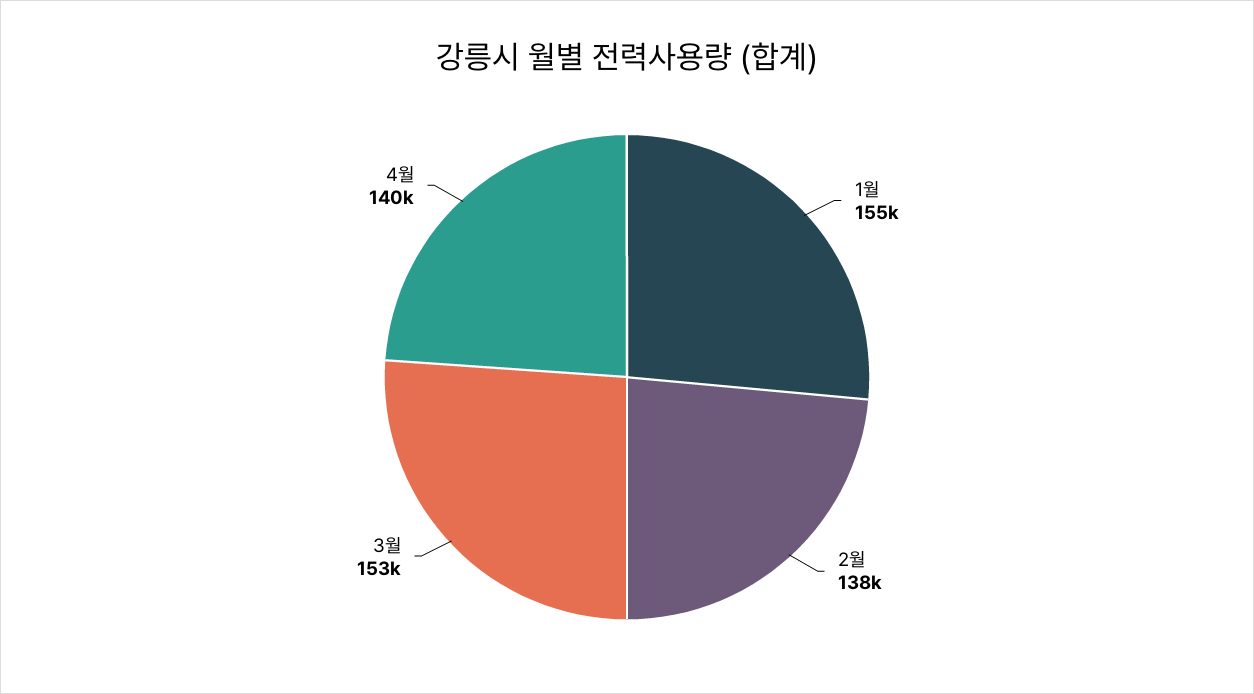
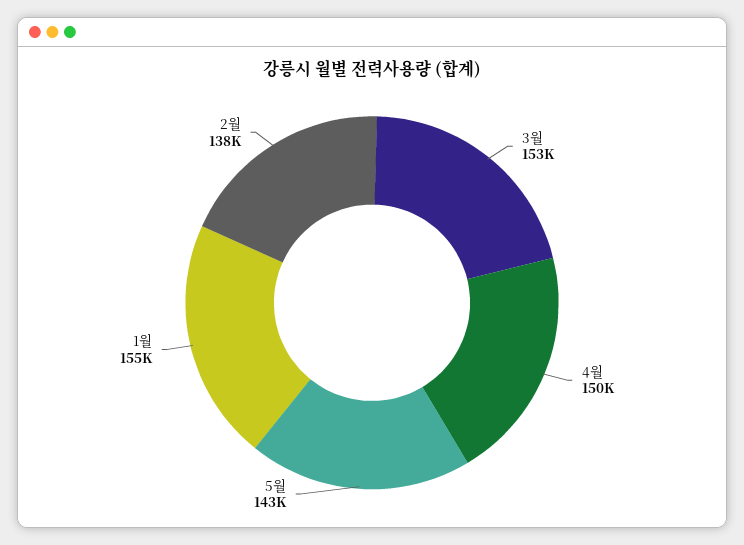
4월: 140000 -> 150000
5월: none -> 143000

